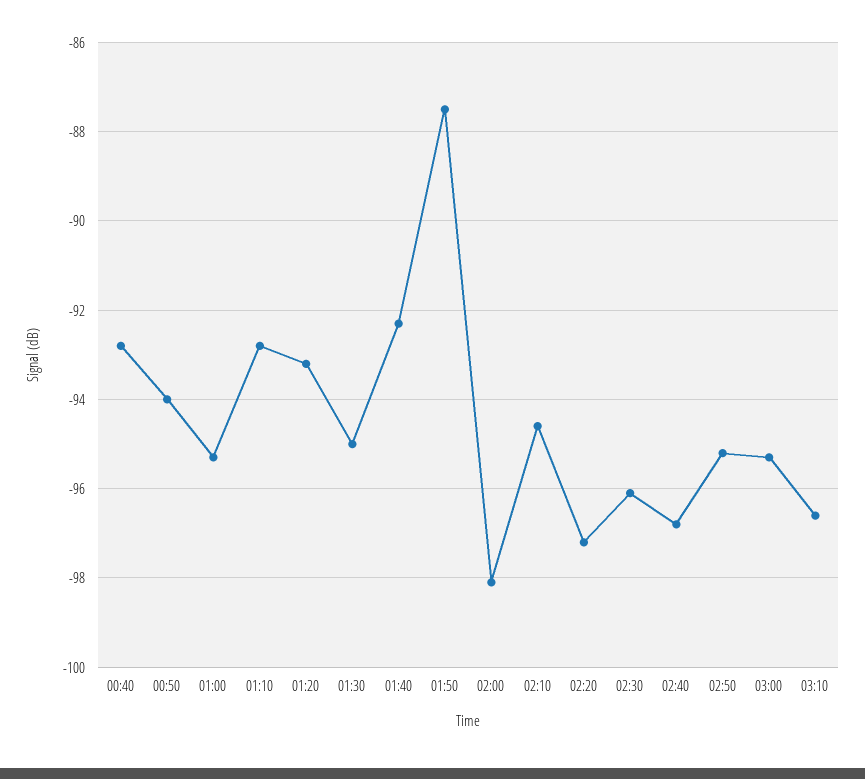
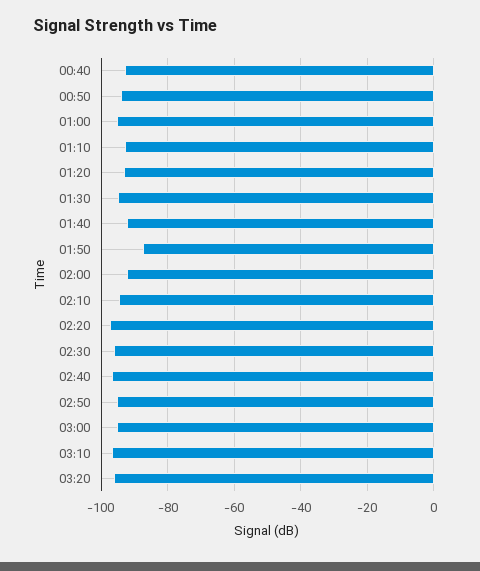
02:00: -98 -> -92
03:20: none -> -96

